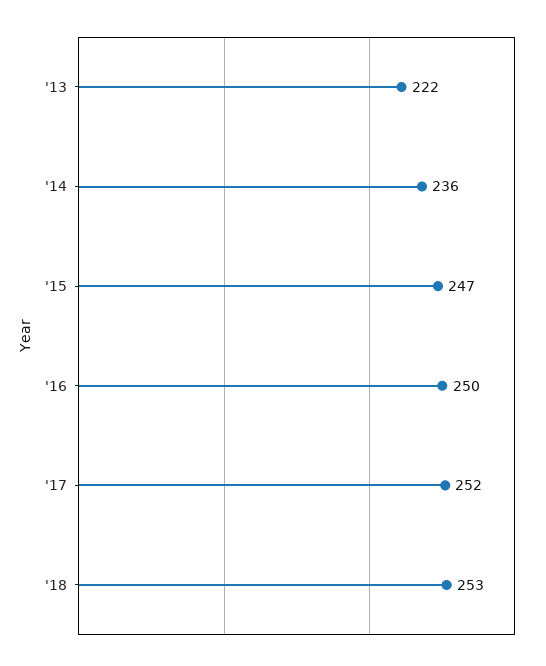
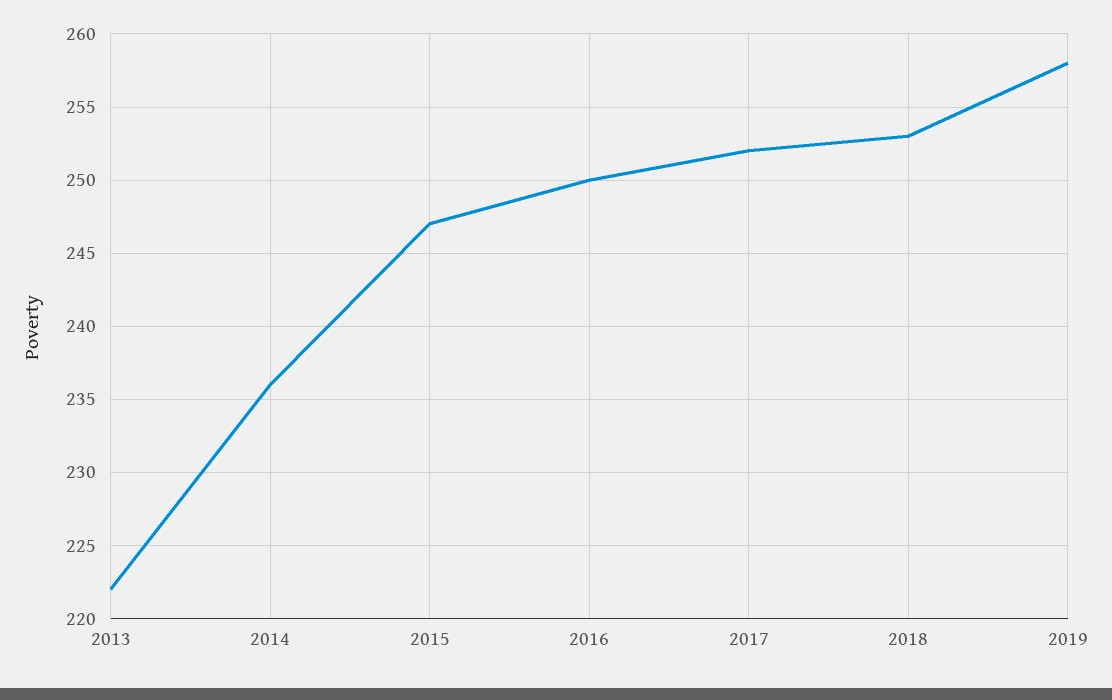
2019: none -> 258

